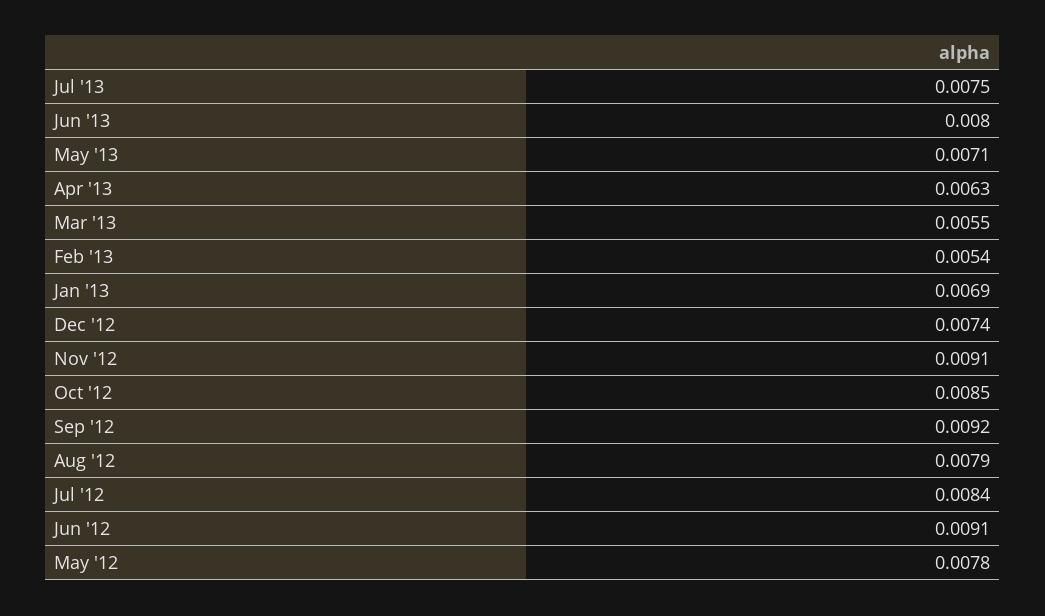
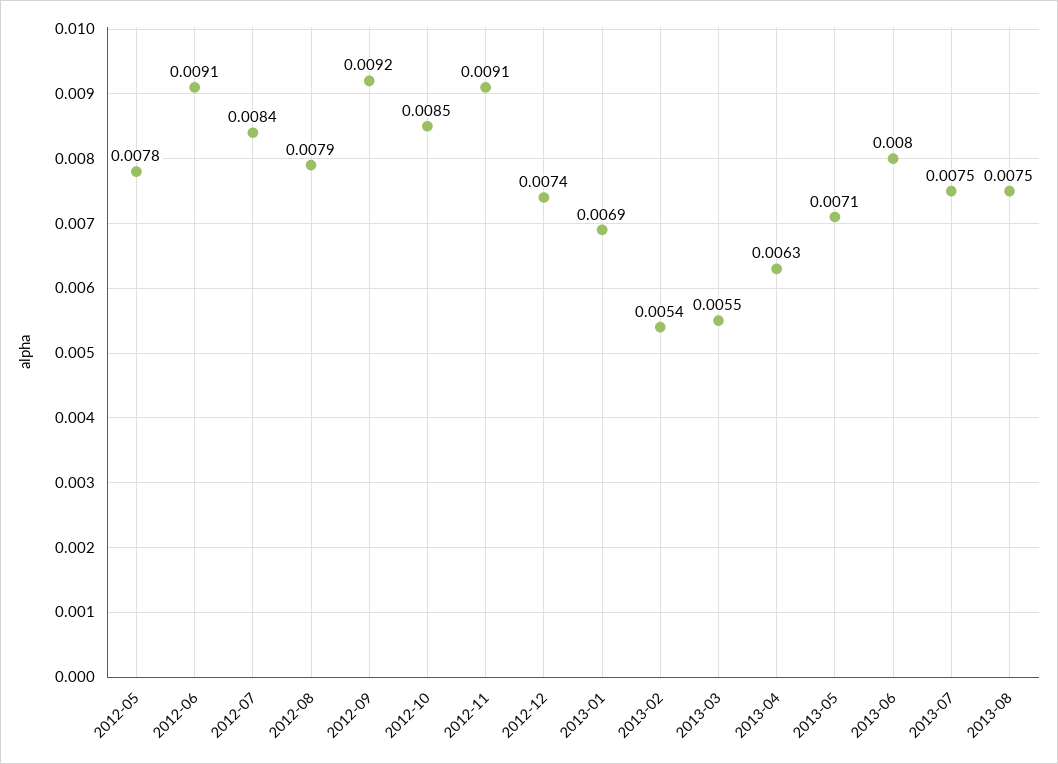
2013-08: none -> 0.0075

